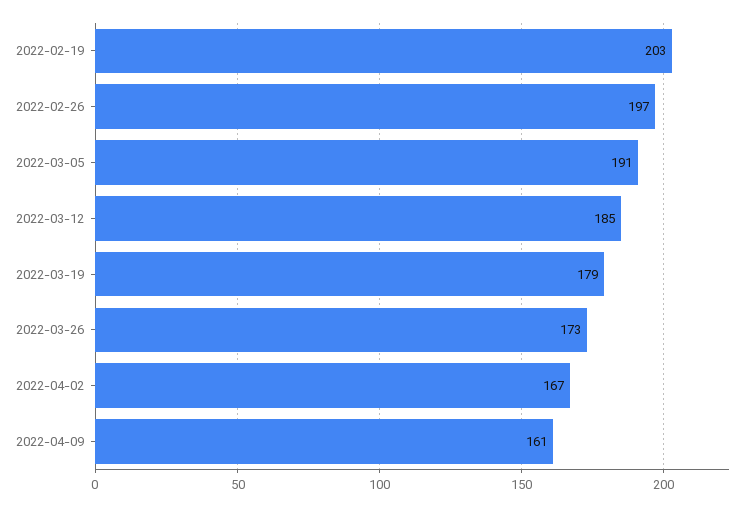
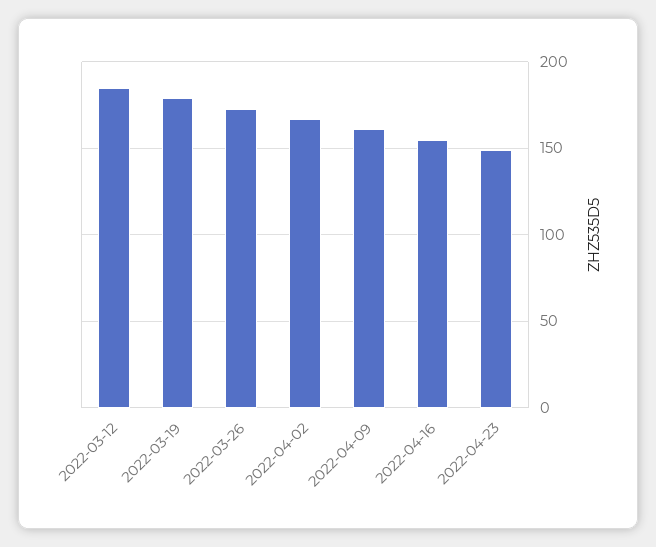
2022-02-19: 203 -> none
2022-02-26: 197 -> none
2022-03-05: 191 -> none
2022-04-16: none -> 155
2022-04-23: none -> 150

